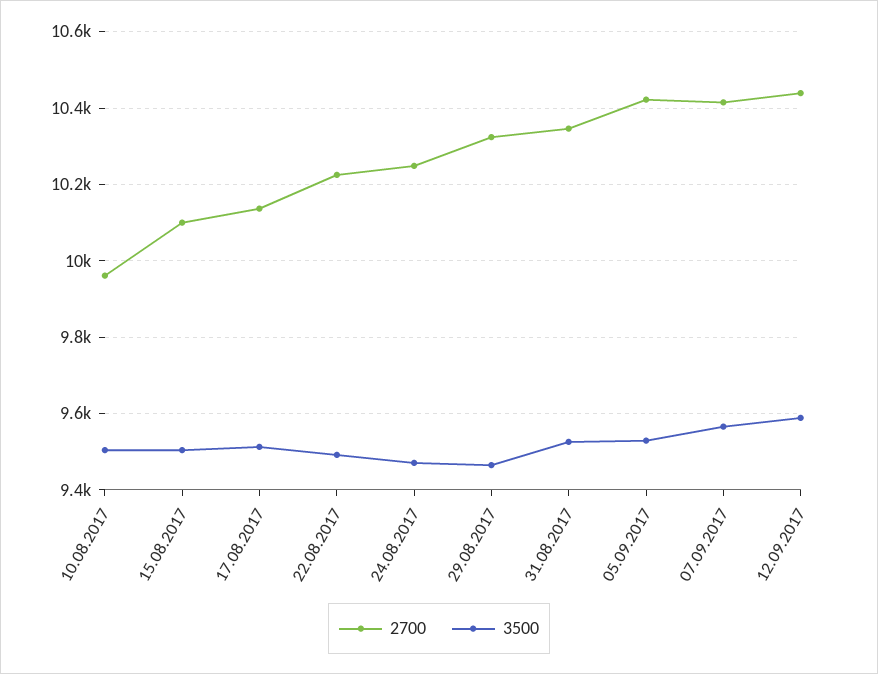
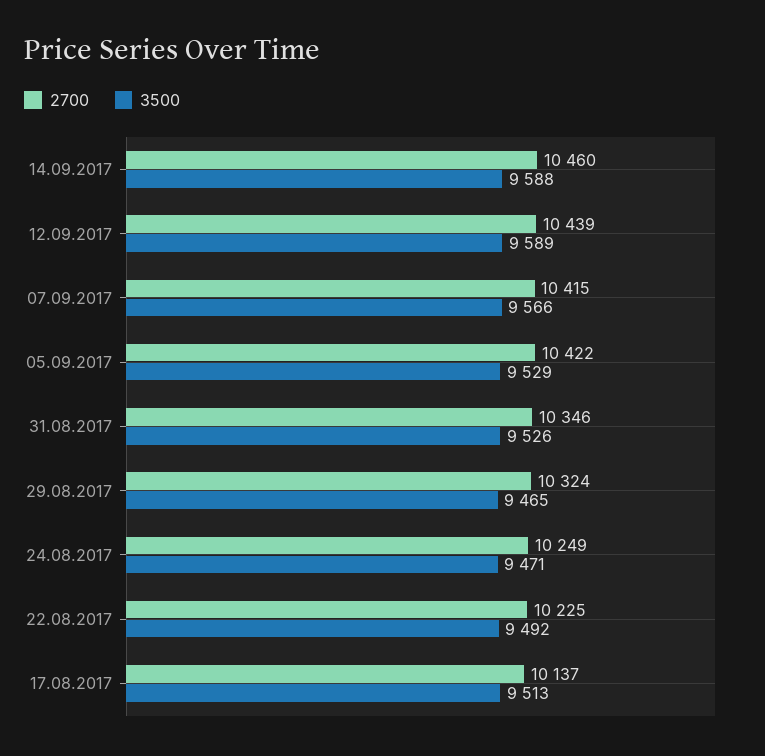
2700, 10.08.2017: 9960 -> none
3500, 10.08.2017: 9500 -> none
2700, 15.08.2017: 10100 -> none
3500, 15.08.2017: 9500 -> none
2700, 14.09.2017: none -> 10460
3500, 14.09.2017: none -> 9588

